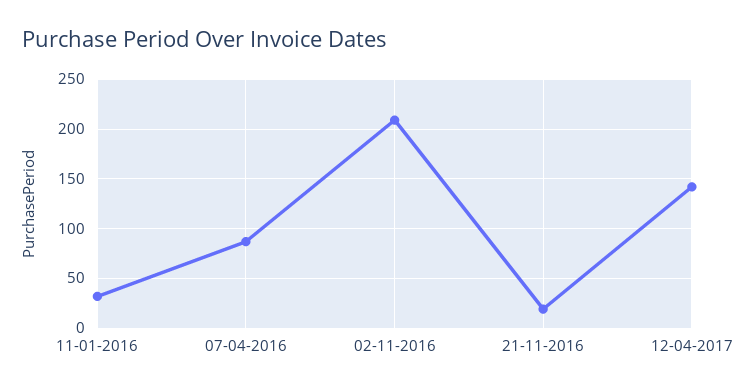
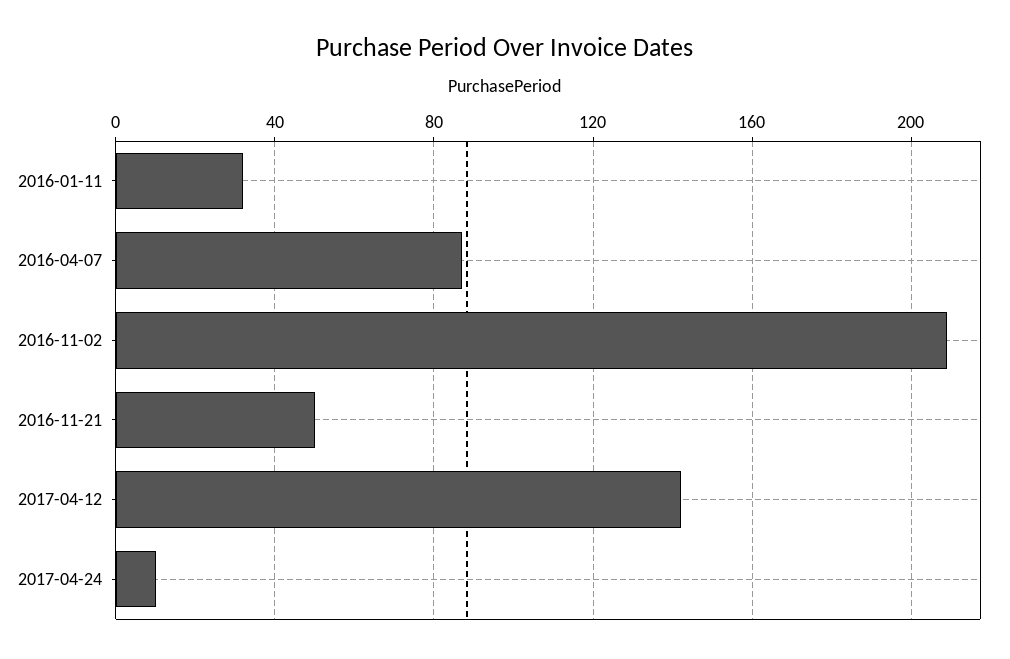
21-11-2016: 20 -> 50
2017-04-24: none -> 10

